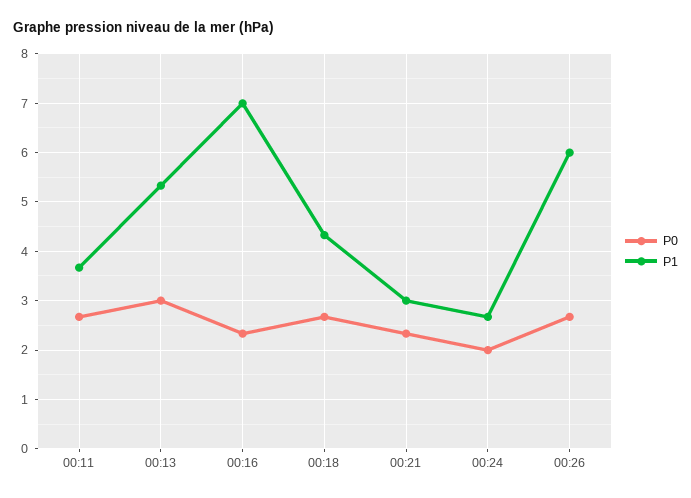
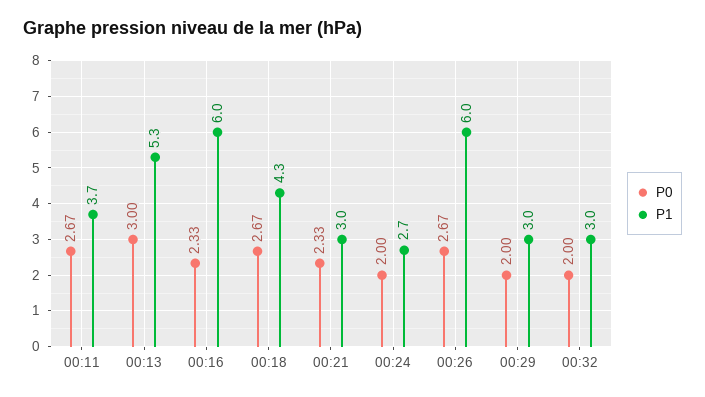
P1, 00:16: 7 -> 6
P0, 00:29: none -> 2
P1, 00:29: none -> 3
P0, 00:32: none -> 2
P1, 00:32: none -> 3

